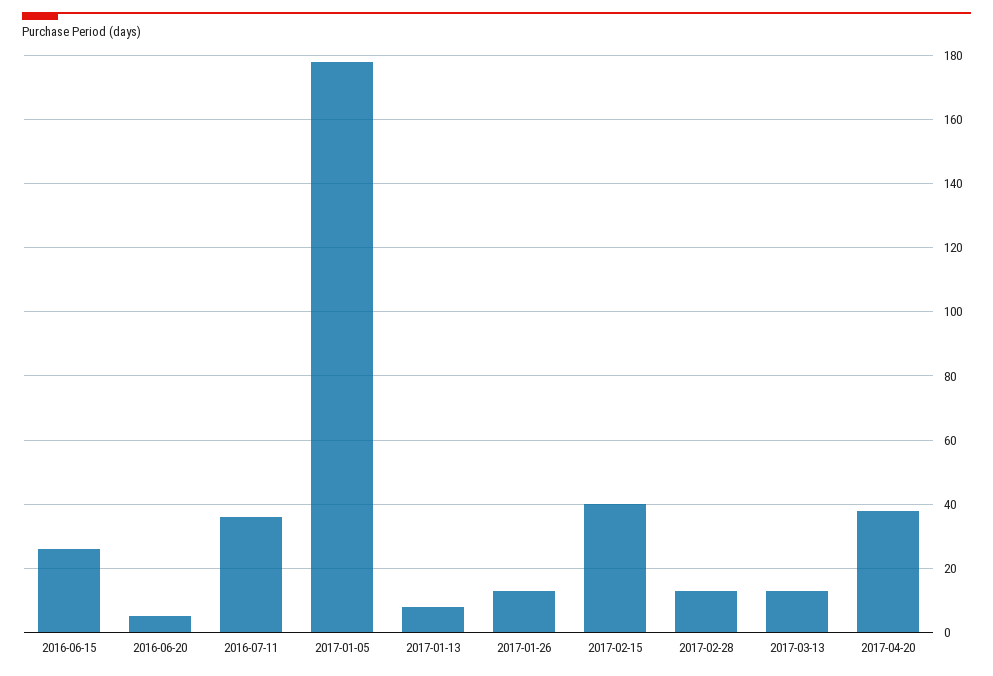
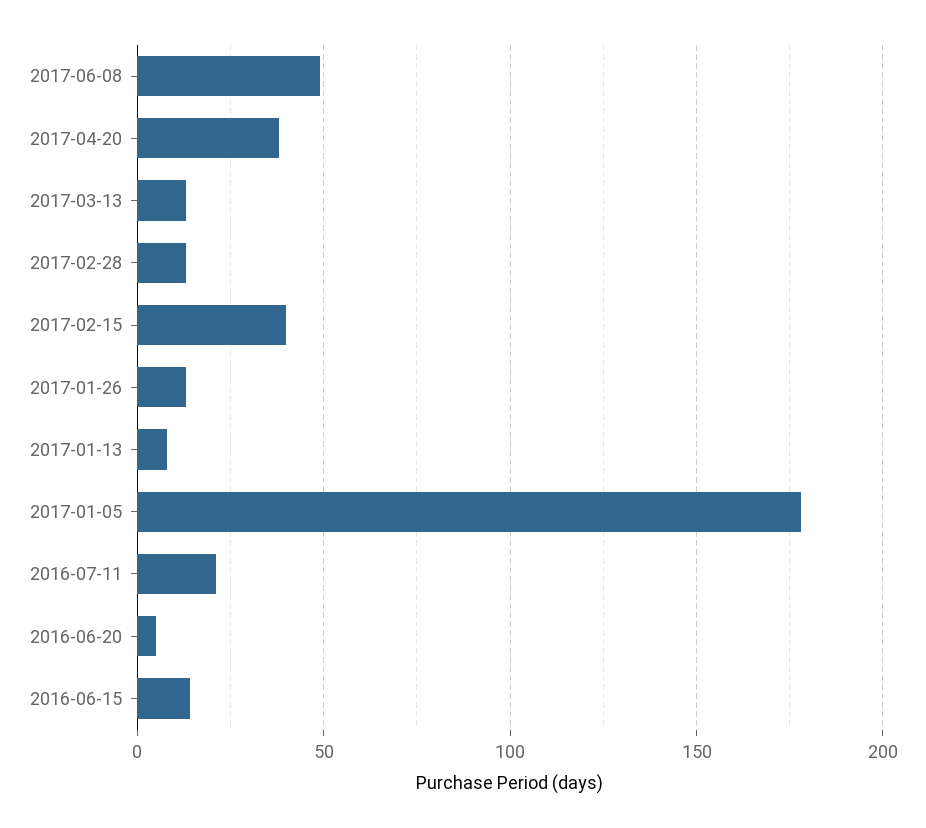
2016-06-15: 25 -> 15
2016-07-11: 35 -> 20
2017-06-08: none -> 50

